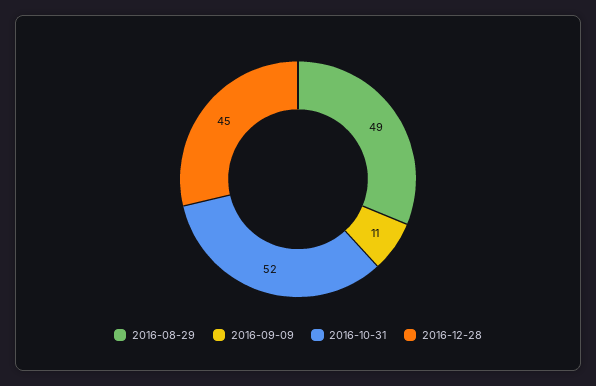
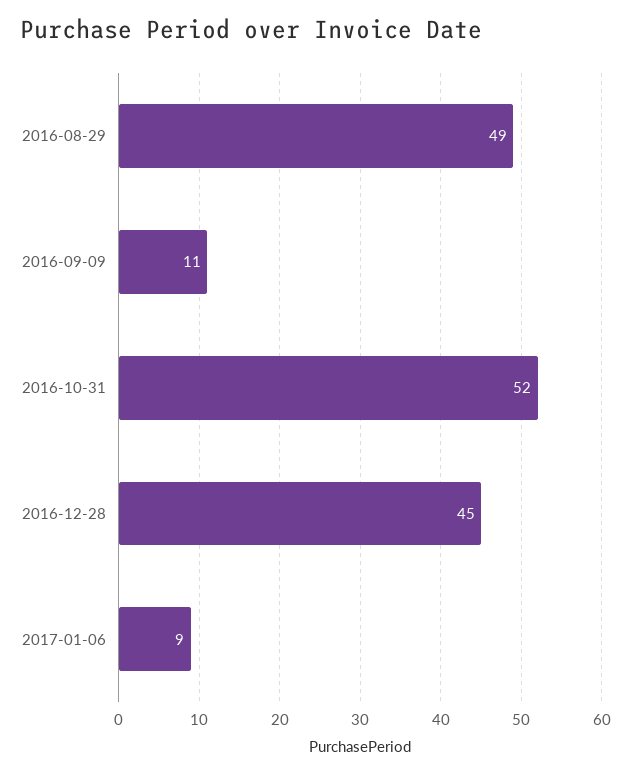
2017-01-06: none -> 9

